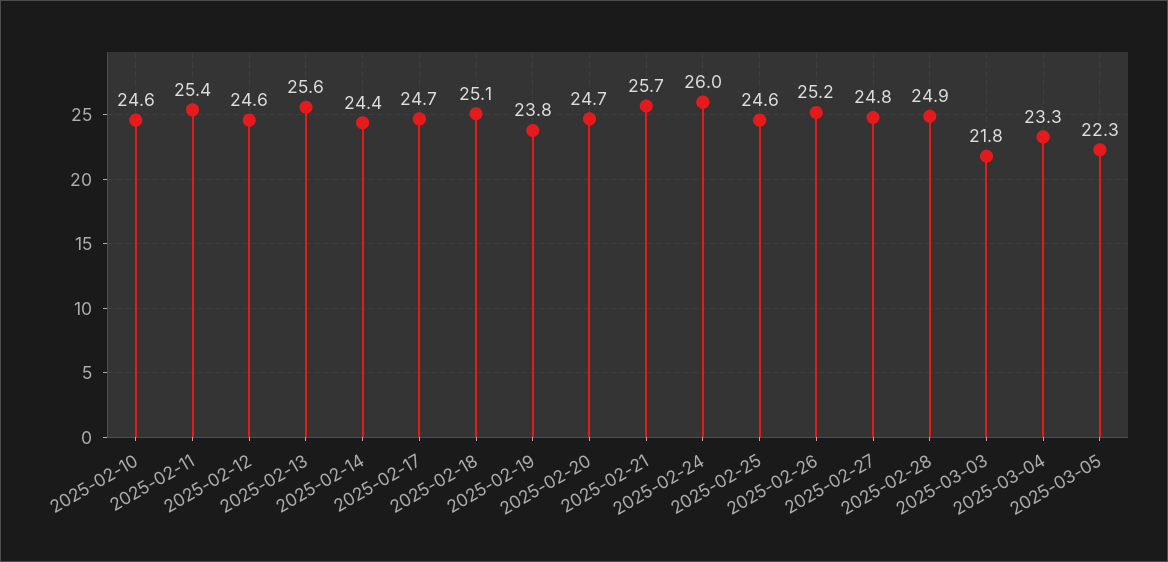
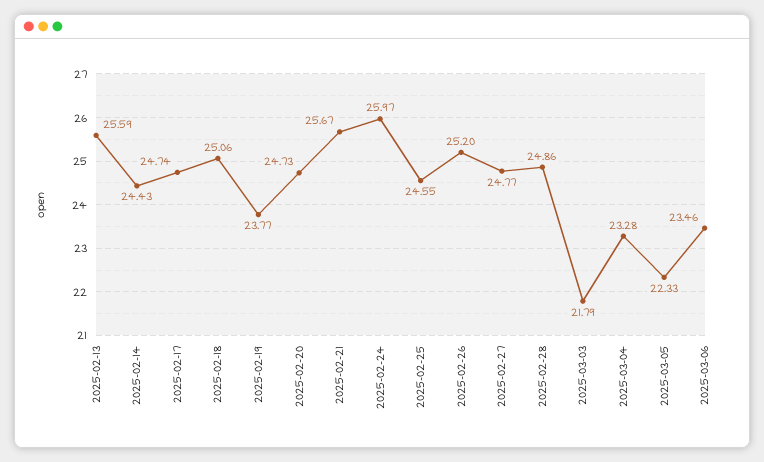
2025-02-10: 24.6 -> none
2025-02-11: 25.4 -> none
2025-02-12: 24.6 -> none
2025-03-06: none -> 23.46

